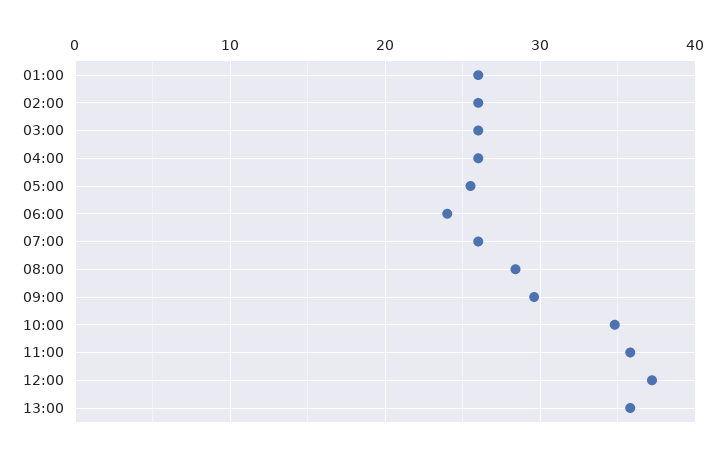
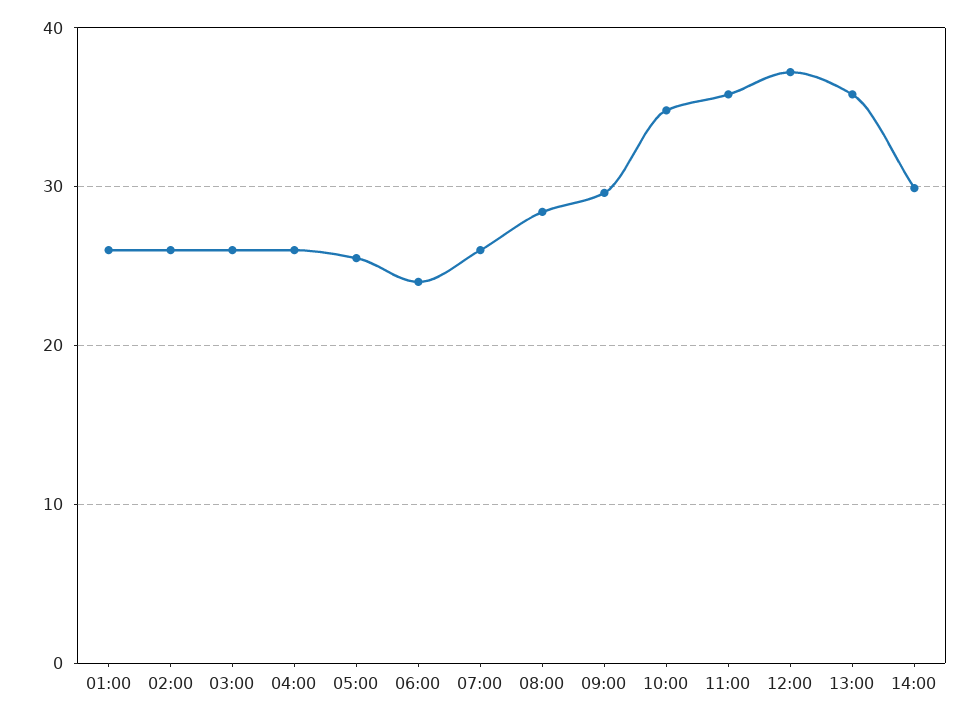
14:00: none -> 30

